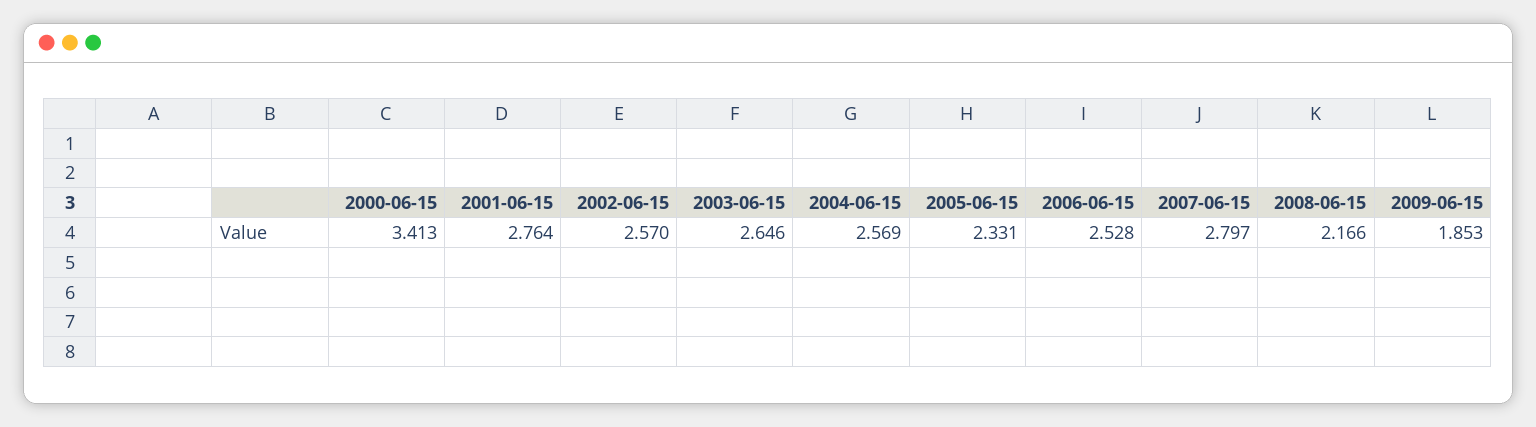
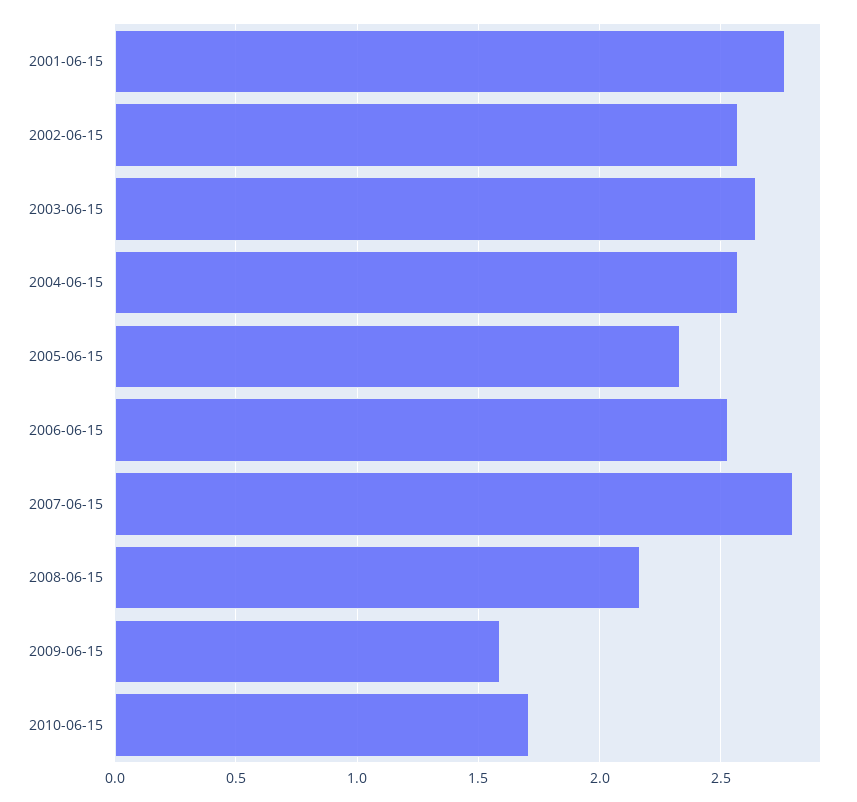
2000-06-15: 3.413 -> none
2009-06-15: 1.853 -> 1.6
2010-06-15: none -> 1.7

